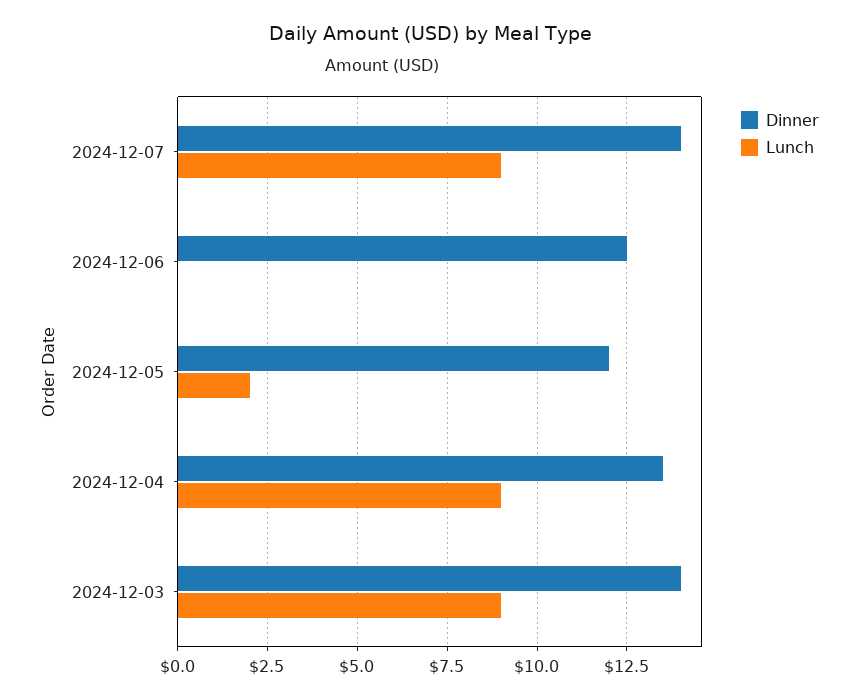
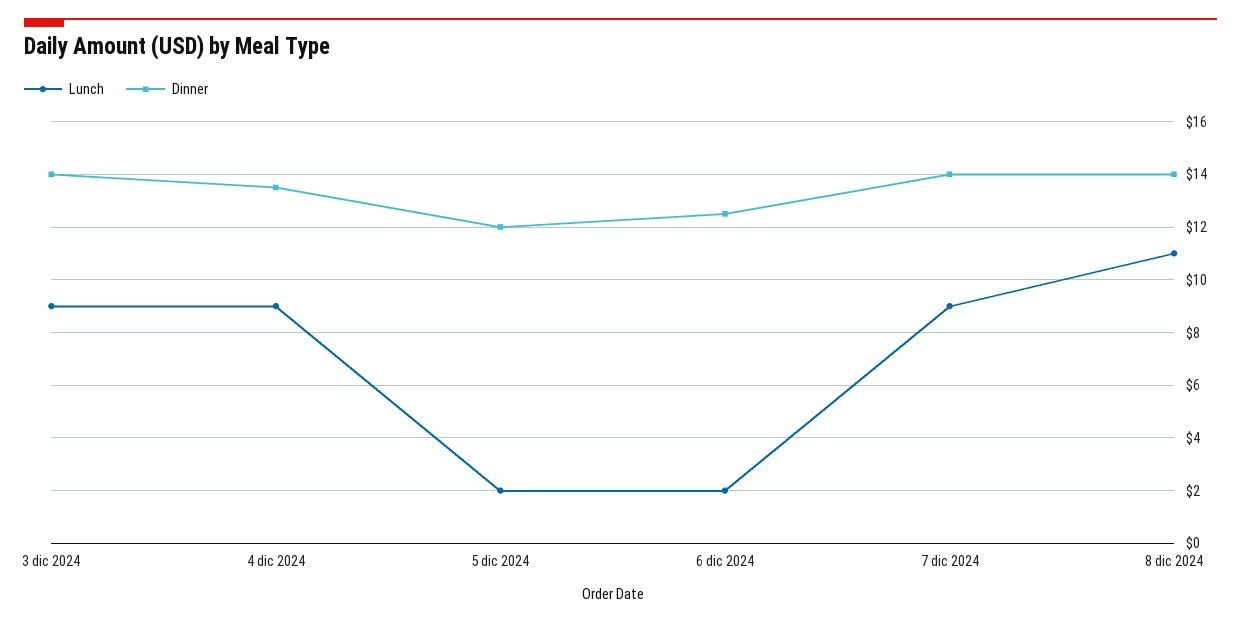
Lunch, 2024-12-06: 0 -> 2
Lunch, 8 dic 2024: none -> 11
Dinner, 8 dic 2024: none -> 14

